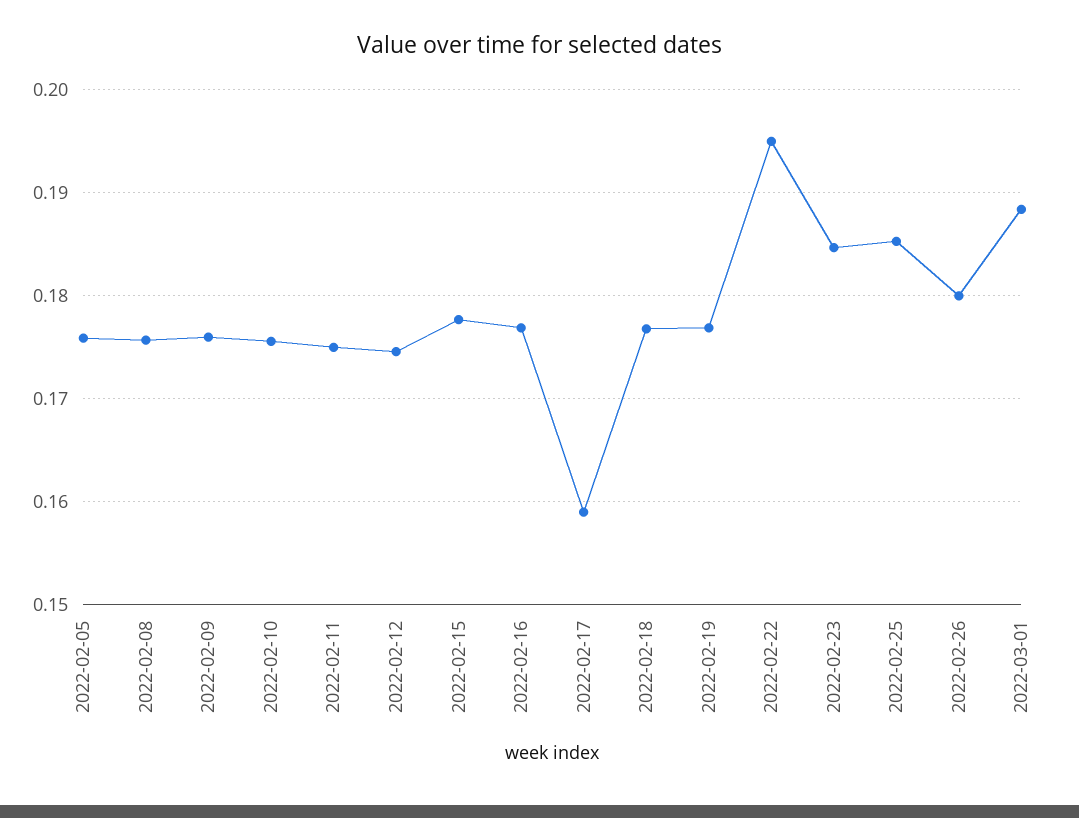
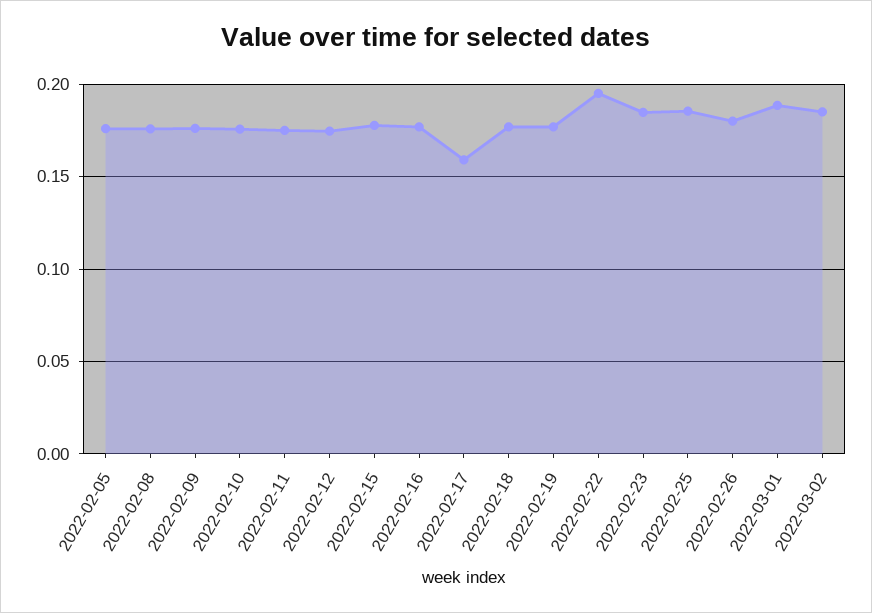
2022-03-02: none -> 0.185

